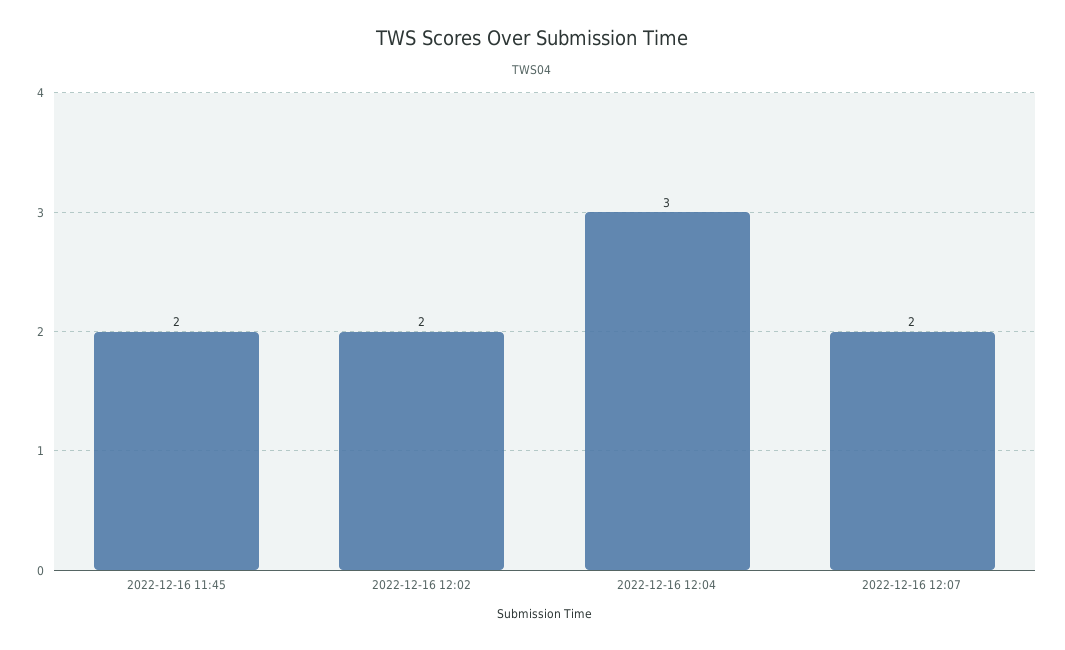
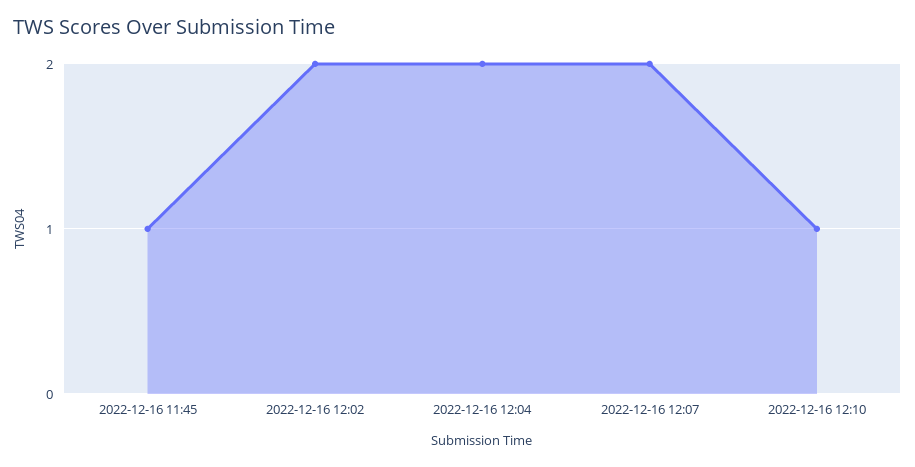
2022-12-16 11:45: 2 -> 1
2022-12-16 12:04: 3 -> 2
2022-12-16 12:10: none -> 1

